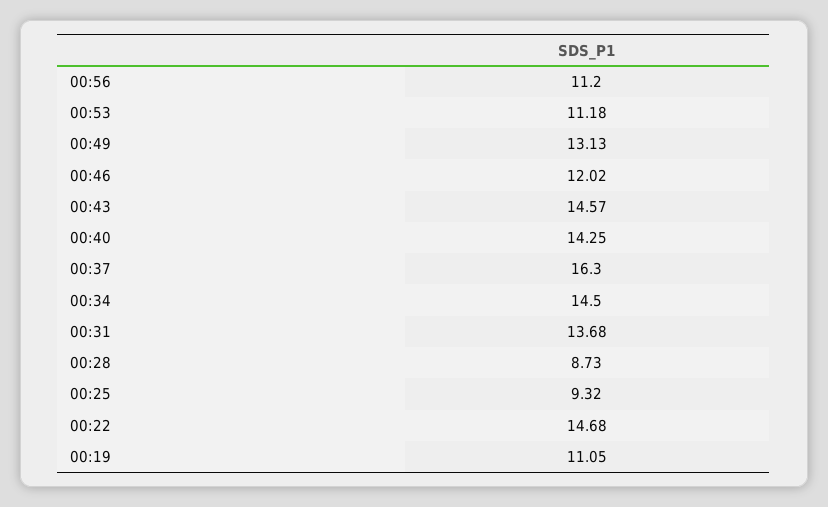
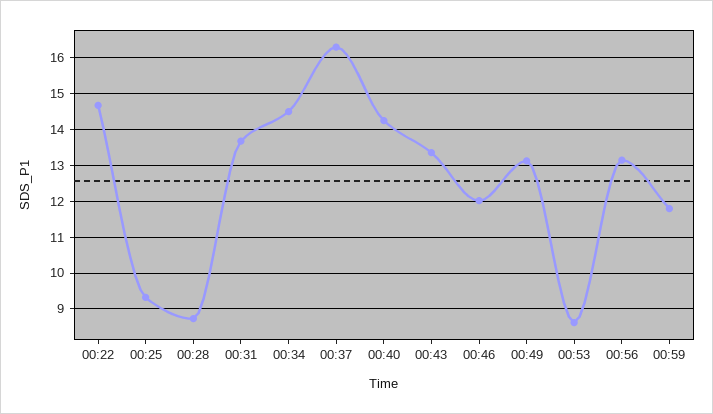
00:56: 11.2 -> 13.2
00:53: 11.18 -> 8.6
00:43: 14.57 -> 13.4
00:19: 11.05 -> none
00:59: none -> 11.8

